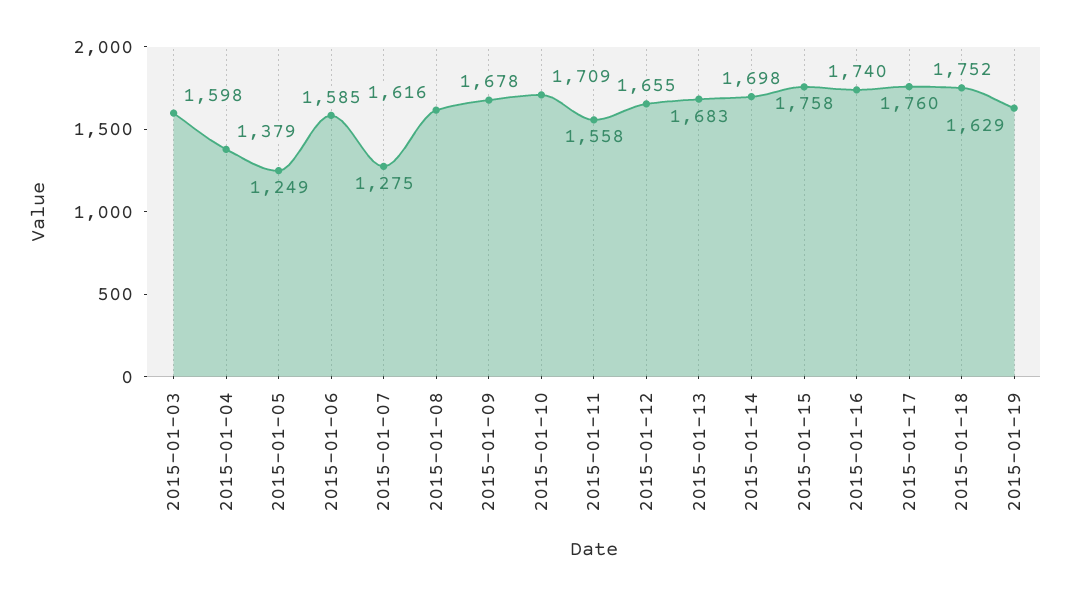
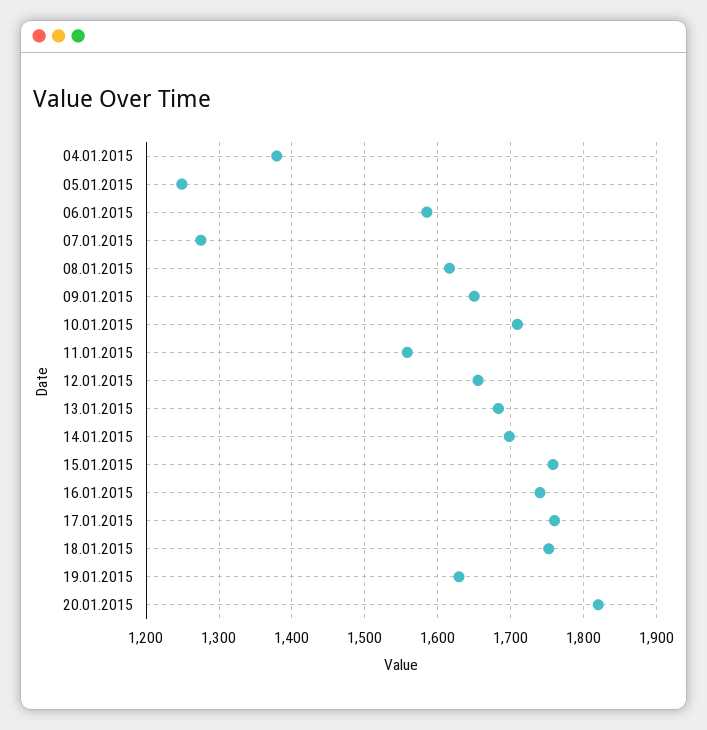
2015-01-03: 1598 -> none
2015-01-09: 1678 -> 1650
20.01.2015: none -> 1820

